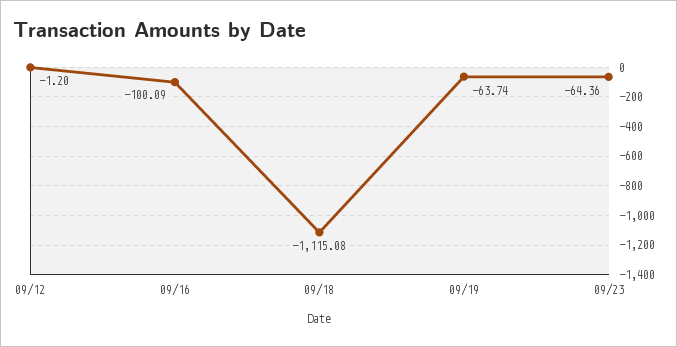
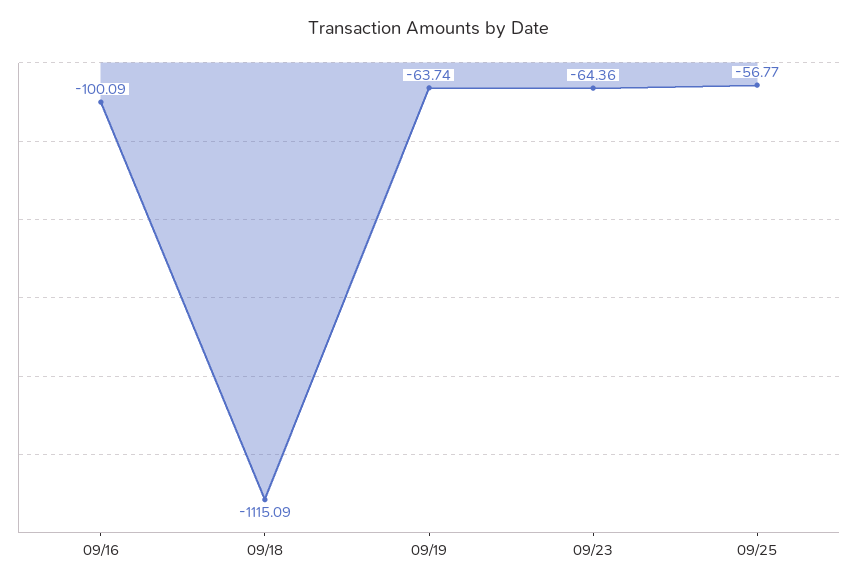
09/12: -1.2 -> none
09/18: -1115.08 -> -1115.09
09/25: none -> -56.77

